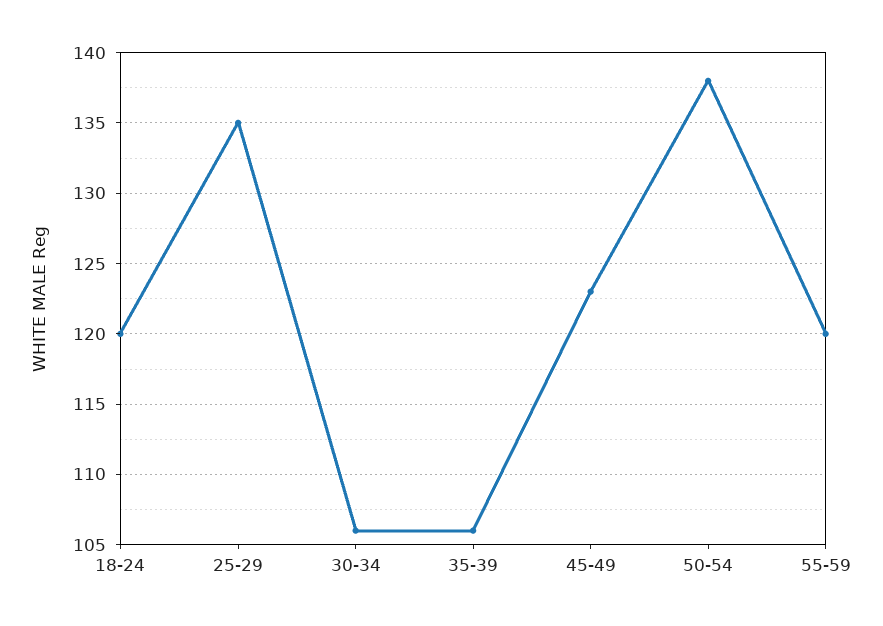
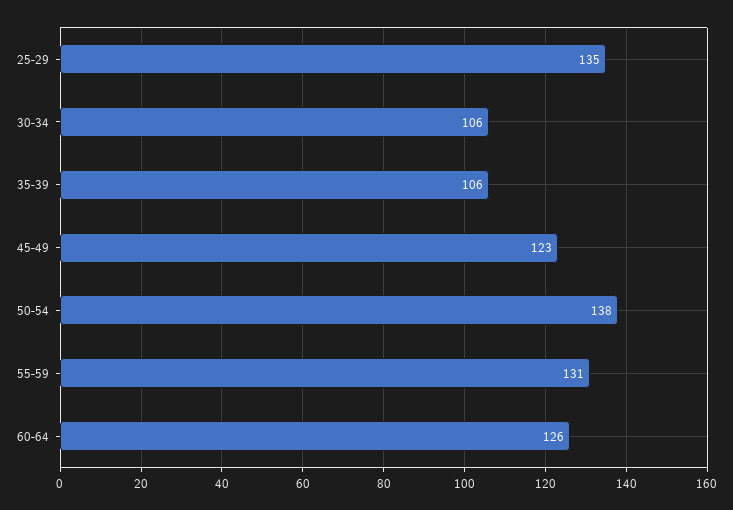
18-24: 120 -> none
55-59: 120 -> 131
60-64: none -> 126

